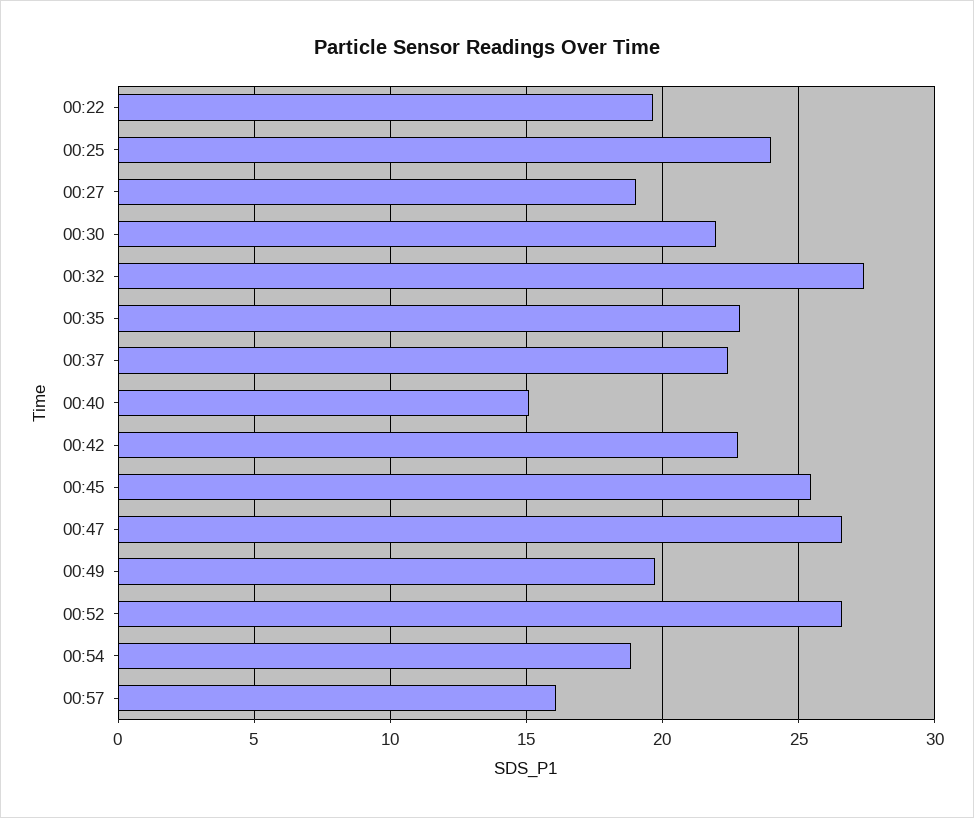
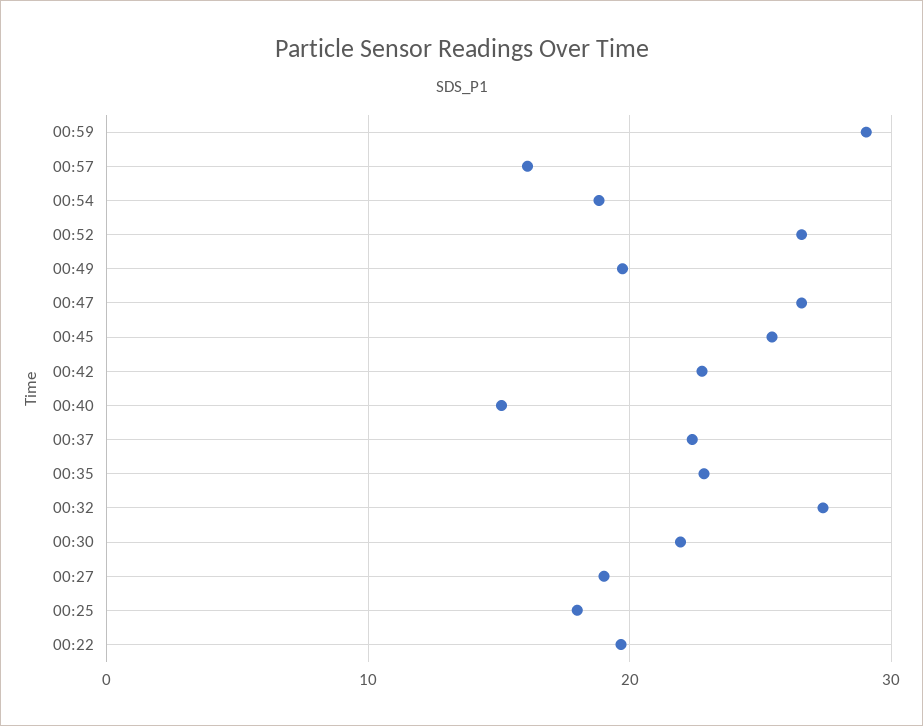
00:25: 24 -> 18
00:59: none -> 29

